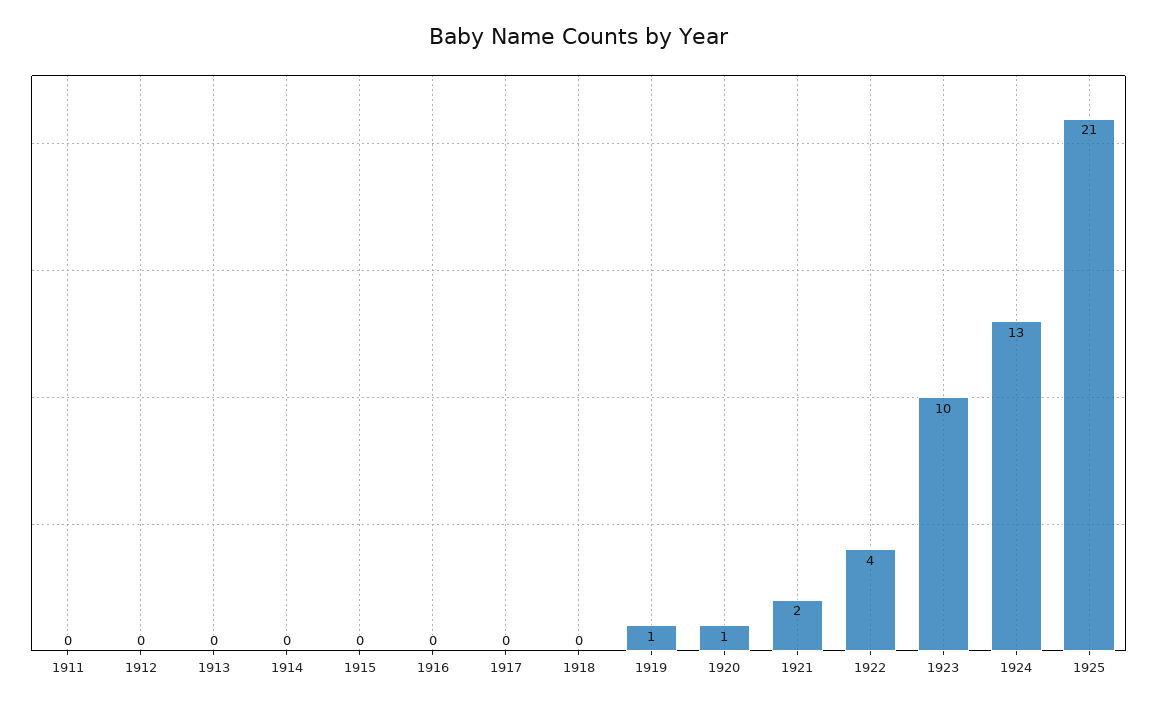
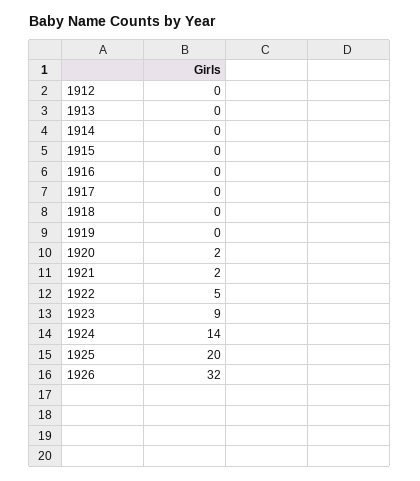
1911: 0 -> none
1919: 1 -> 0
1920: 1 -> 2
1922: 4 -> 5
1923: 10 -> 9
1924: 13 -> 14
1925: 21 -> 20
1926: none -> 32

